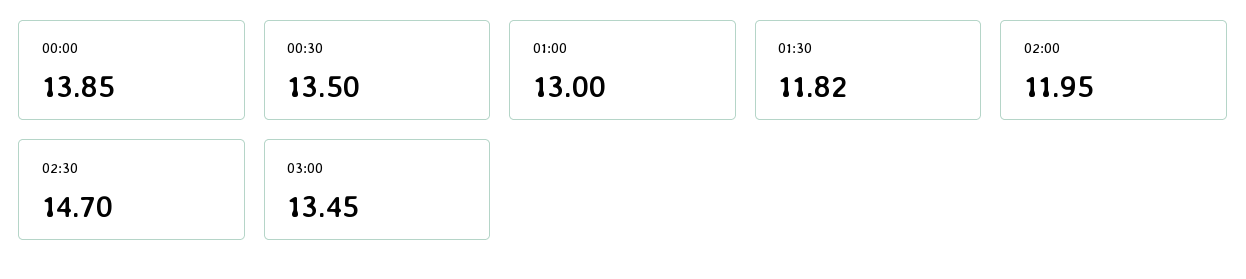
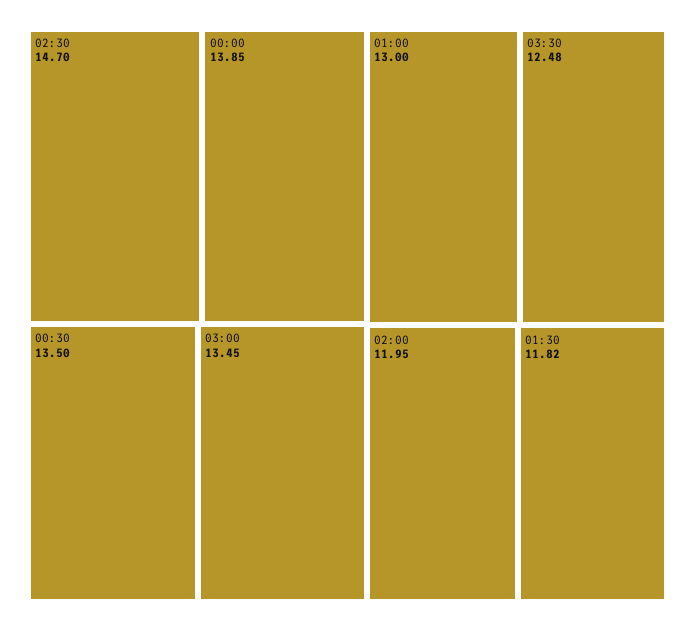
03:30: none -> 12.48

